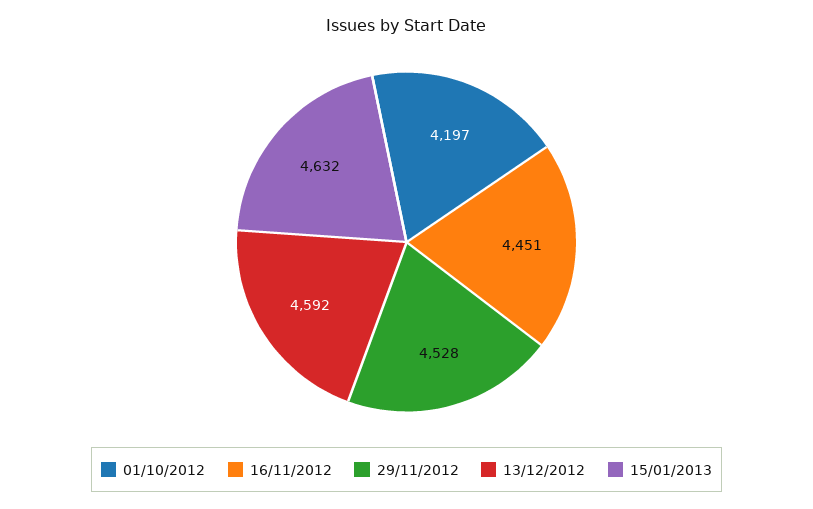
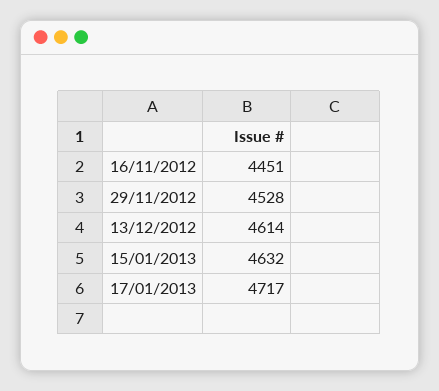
01/10/2012: 4197 -> none
13/12/2012: 4592 -> 4614
17/01/2013: none -> 4717

